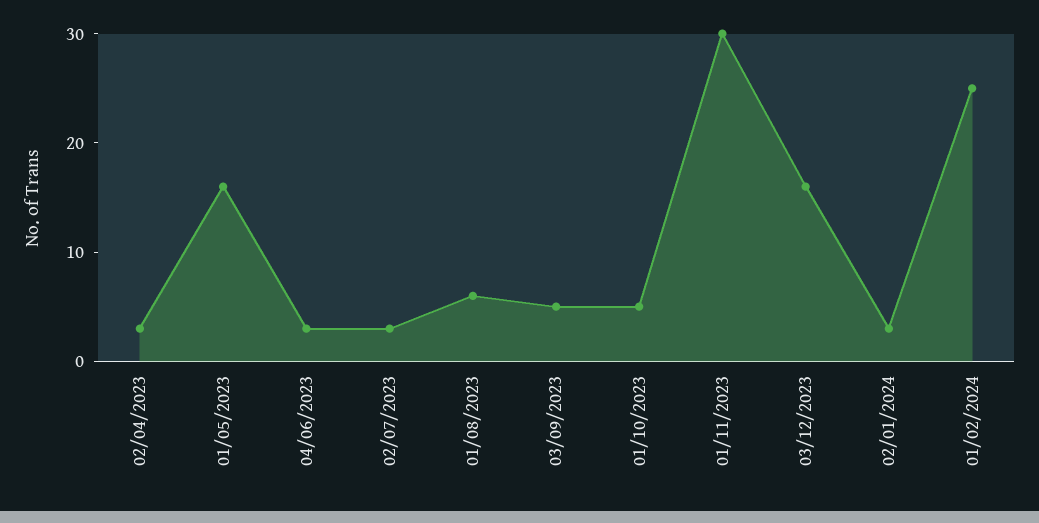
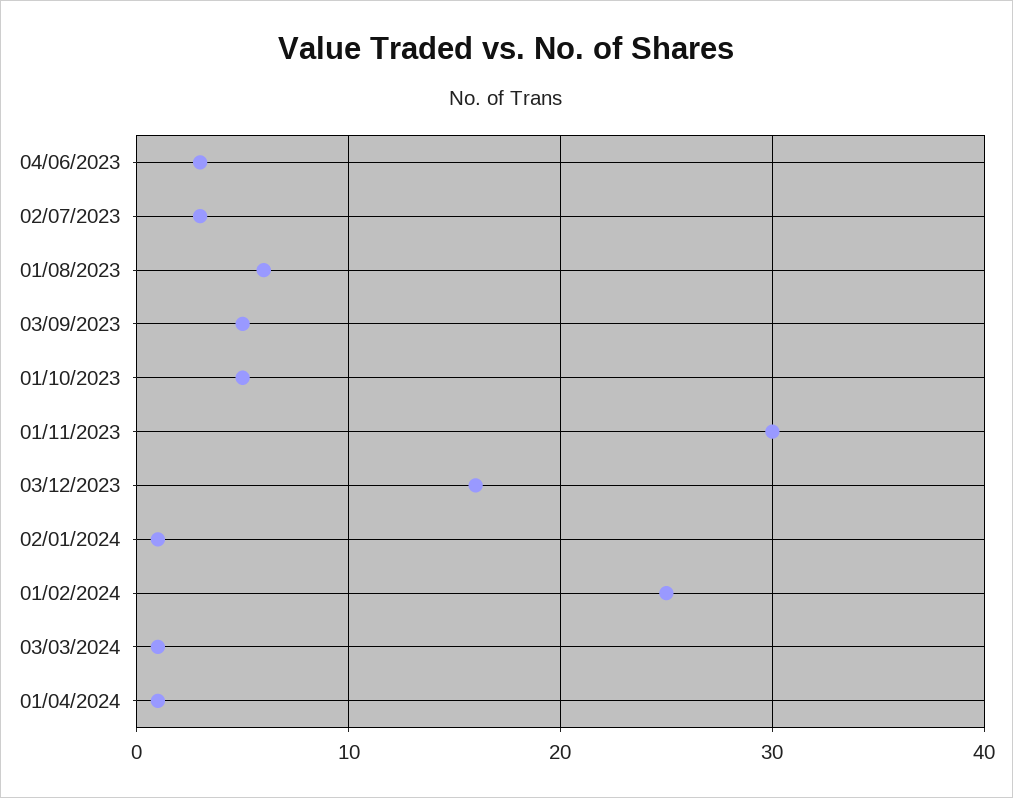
02/04/2023: 3 -> none
01/05/2023: 16 -> none
02/01/2024: 3 -> 1
03/03/2024: none -> 1
01/04/2024: none -> 1

